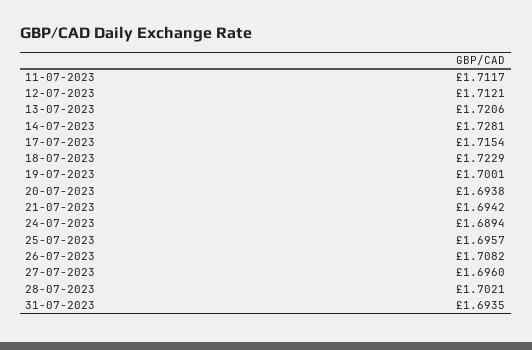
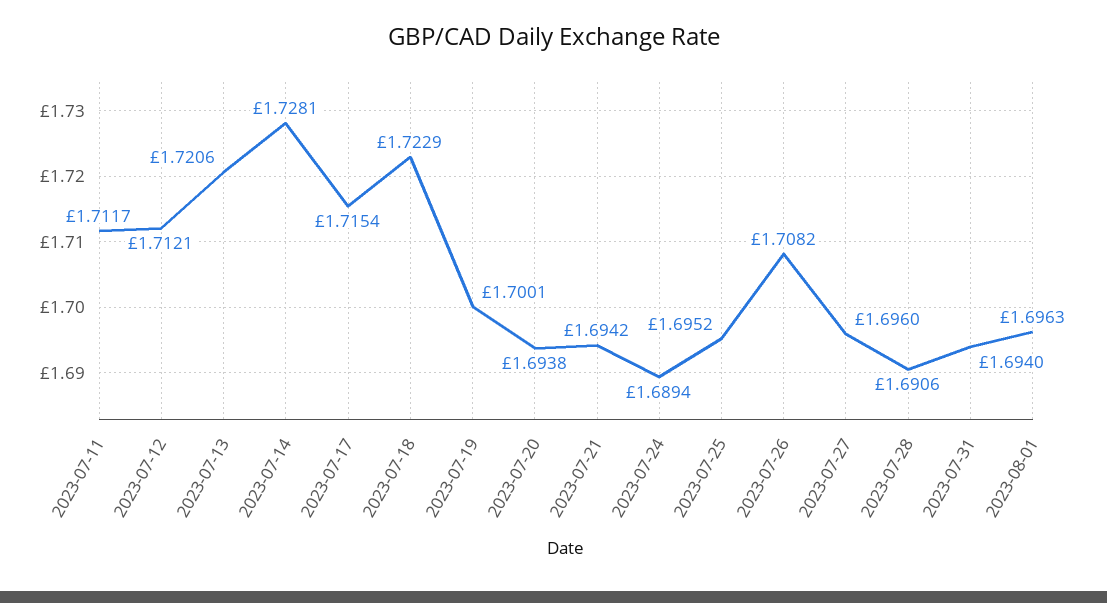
25-07-2023: 1.6957 -> 1.6952
28-07-2023: 1.7021 -> 1.6906
31-07-2023: 1.6935 -> 1.694
2023-08-01: none -> 1.6963

